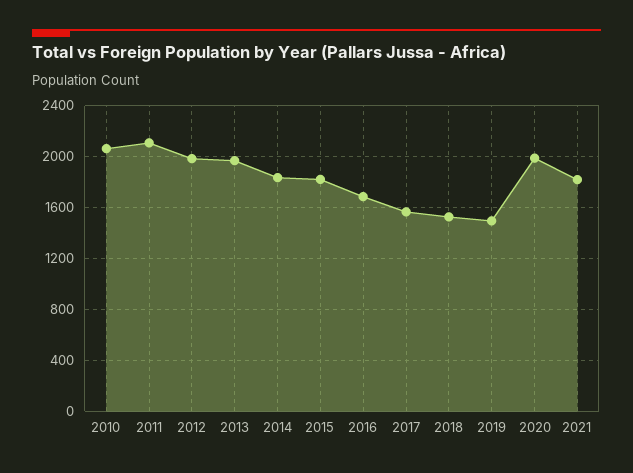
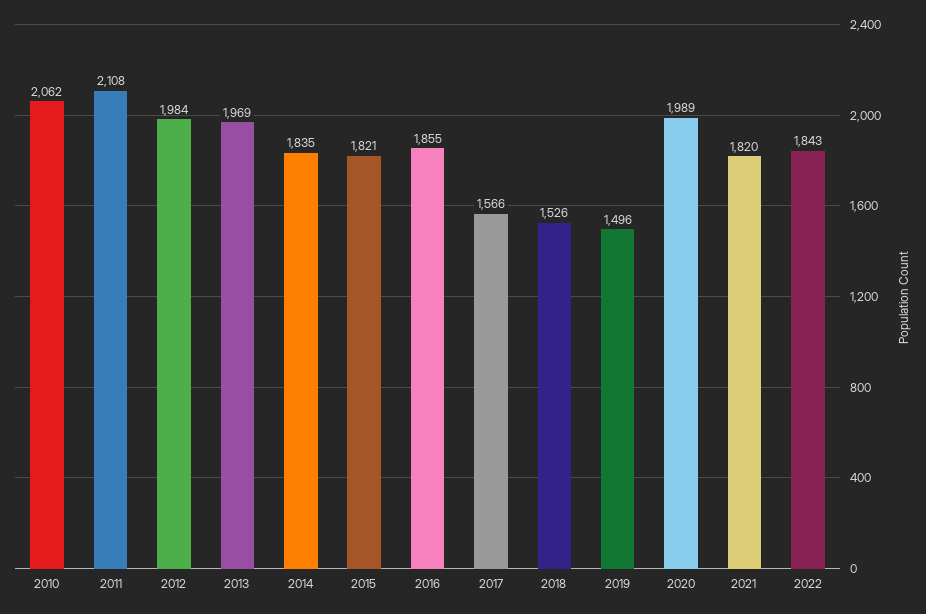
2016: 1700 -> 1855
2022: none -> 1843

